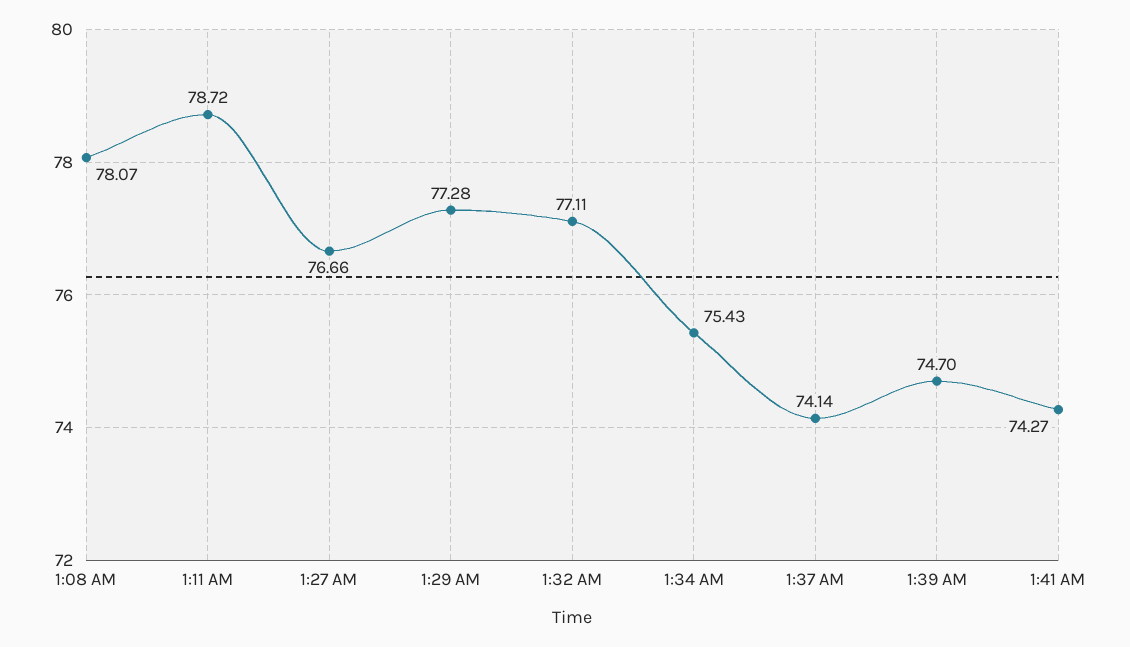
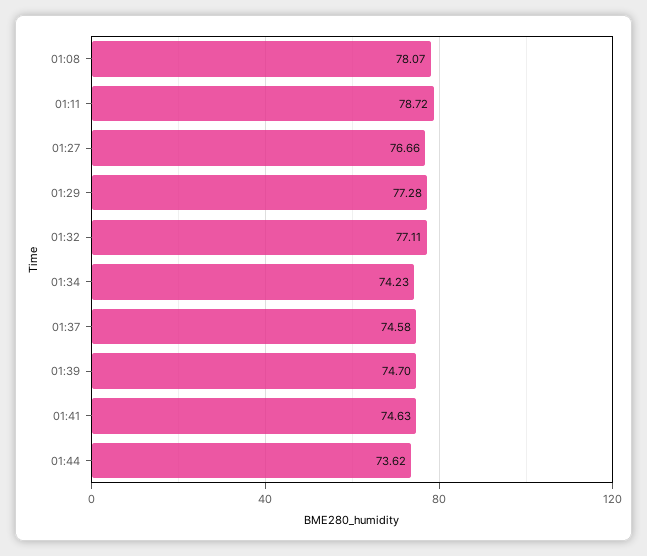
1:34 AM: 75.43 -> 74.23
1:37 AM: 74.14 -> 74.58
1:41 AM: 74.27 -> 74.63
01:44: none -> 73.62

